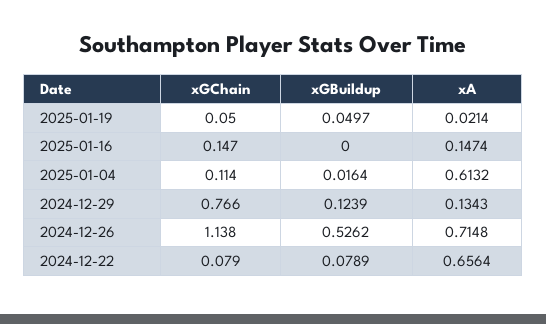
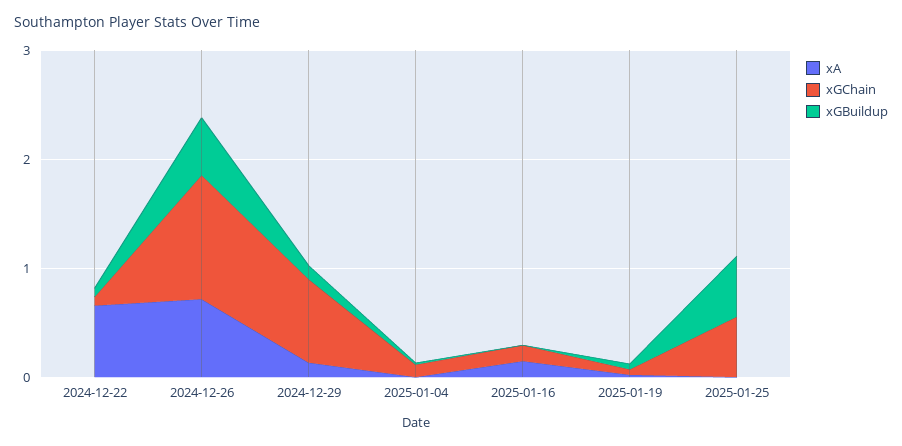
xA, 2025-01-04: 0.6132 -> 0
xA, 2025-01-25: none -> 0
xGChain, 2025-01-25: none -> 0.6
xGBuildup, 2025-01-25: none -> 0.6

